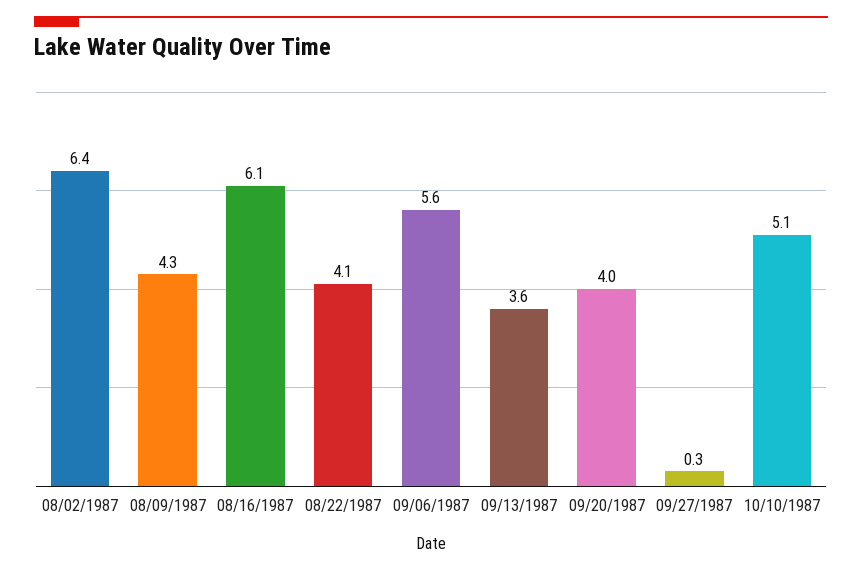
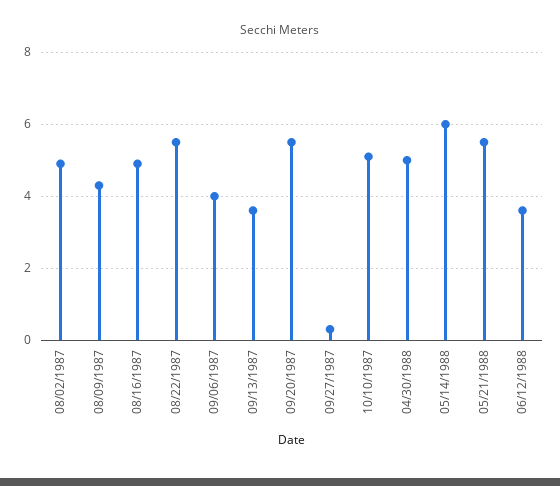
08/02/1987: 6.4 -> 5
08/16/1987: 6.1 -> 5
08/22/1987: 4.1 -> 5.5
09/06/1987: 5.6 -> 4
09/20/1987: 4 -> 5.5
04/30/1988: none -> 5
05/14/1988: none -> 6
05/21/1988: none -> 5.5
06/12/1988: none -> 3.5

